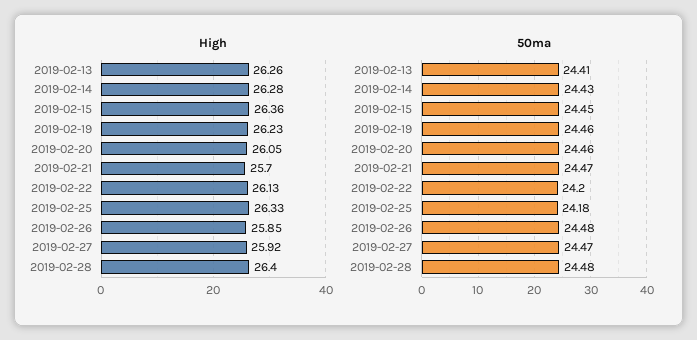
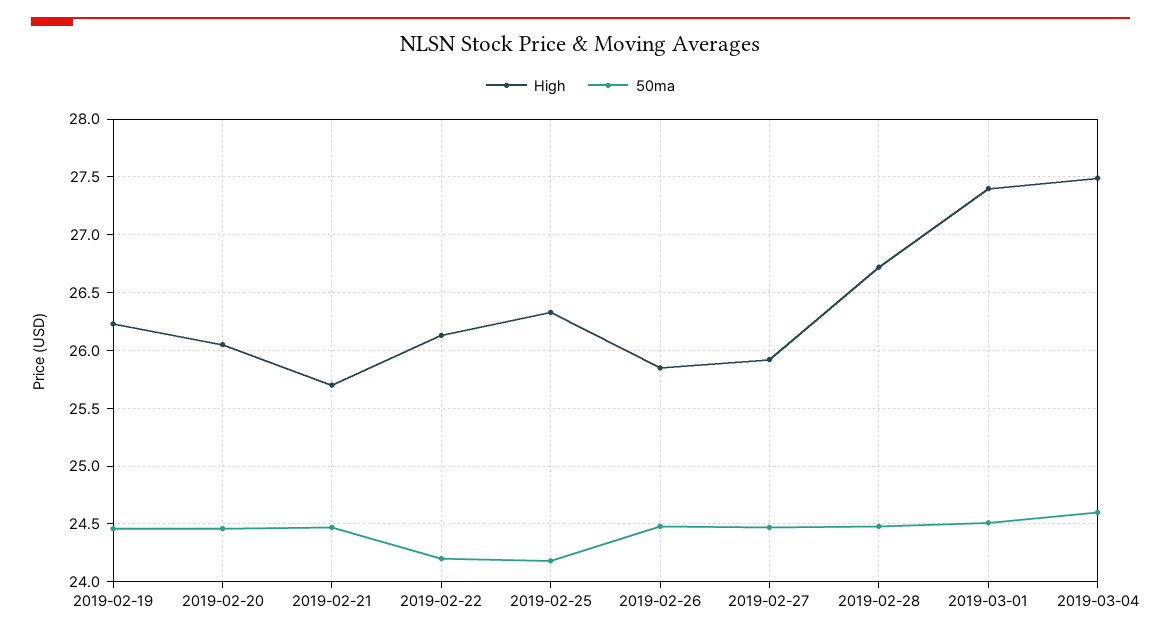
High, 2019-02-13: 26.26 -> none
High, 2019-02-14: 26.28 -> none
High, 2019-02-15: 26.36 -> none
High, 2019-02-28: 26.4 -> 26.7
50ma, 2019-02-13: 24.41 -> none
50ma, 2019-02-14: 24.43 -> none
50ma, 2019-02-15: 24.45 -> none
High, 2019-03-01: none -> 27.4
50ma, 2019-03-01: none -> 24.5
High, 2019-03-04: none -> 27.5
50ma, 2019-03-04: none -> 24.6

